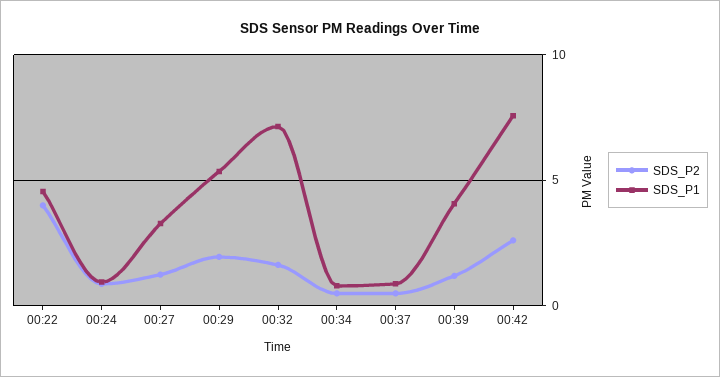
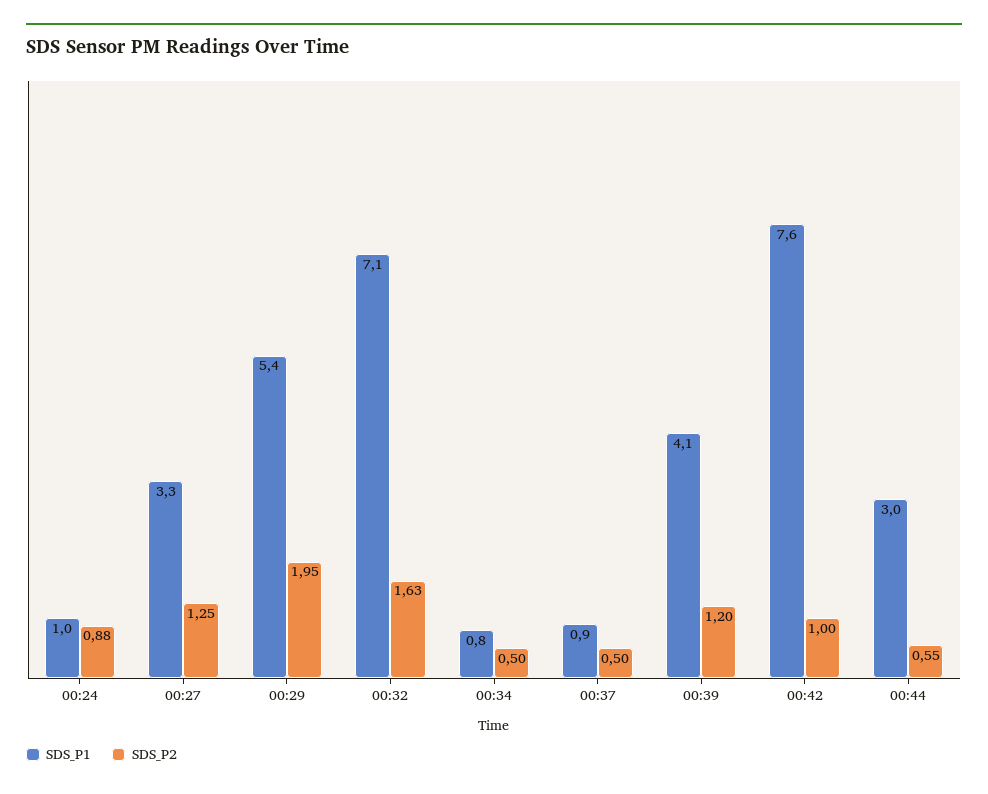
SDS_P2, 00:22: 4 -> none
SDS_P1, 00:22: 4.5 -> none
SDS_P2, 00:42: 2.5 -> 1
SDS_P1, 00:44: none -> 3
SDS_P2, 00:44: none -> 0.55

